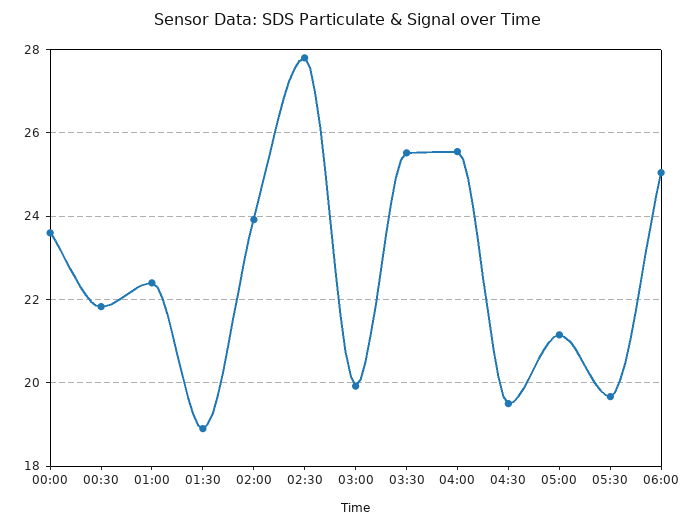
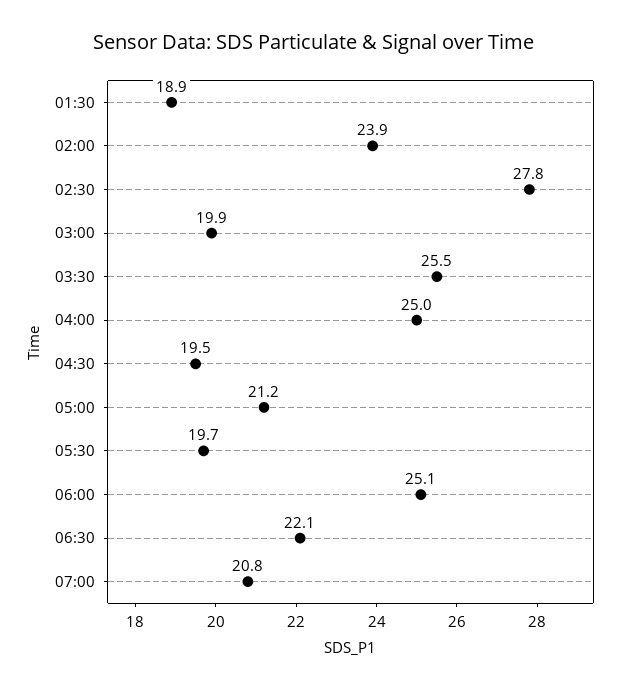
00:00: 23.6 -> none
00:30: 21.8 -> none
01:00: 22.4 -> none
04:00: 25.6 -> 25
06:30: none -> 22.1
07:00: none -> 20.8

